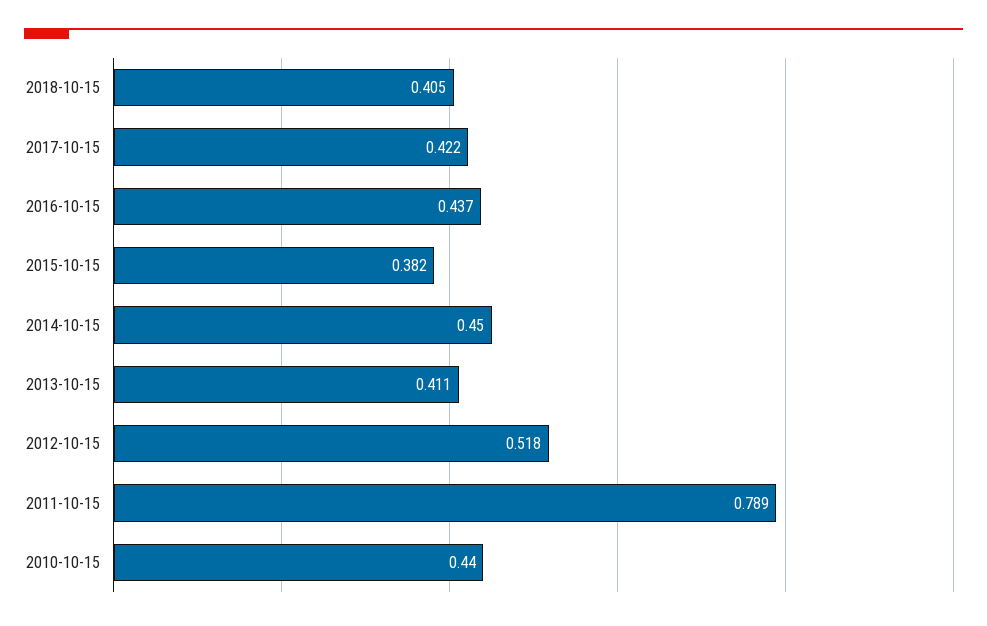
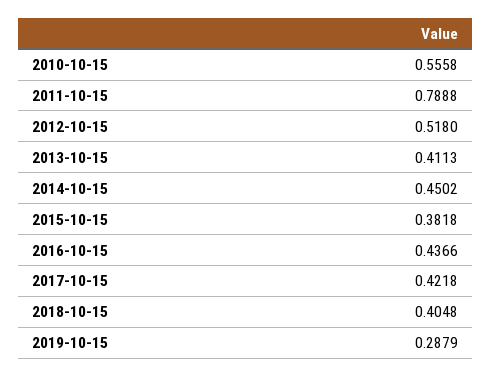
2010-10-15: 0.44 -> 0.5558
2019-10-15: none -> 0.2879

